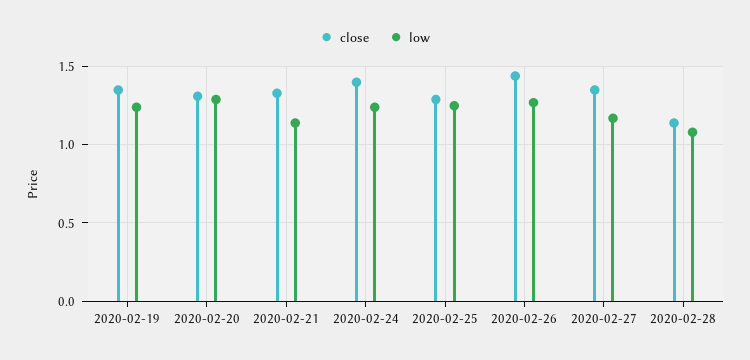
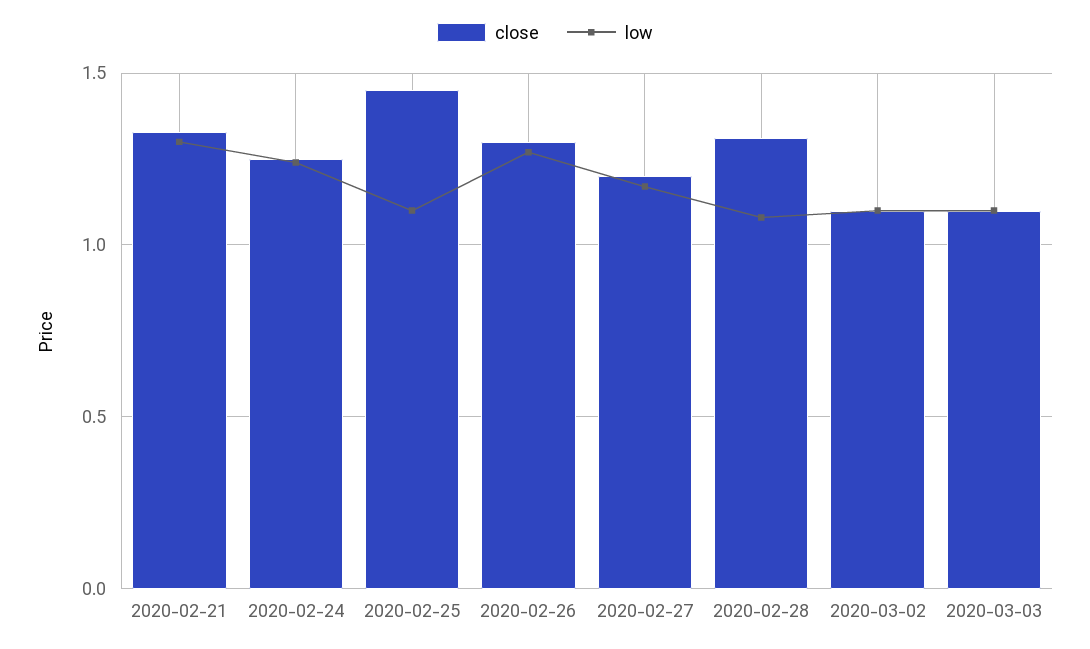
close, 2020-02-19: 1.35 -> none
low, 2020-02-19: 1.25 -> none
close, 2020-02-20: 1.3 -> none
low, 2020-02-20: 1.3 -> none
low, 2020-02-21: 1.15 -> 1.3
close, 2020-02-24: 1.4 -> 1.25
close, 2020-02-25: 1.3 -> 1.45
low, 2020-02-25: 1.25 -> 1.1
close, 2020-02-26: 1.45 -> 1.3
close, 2020-02-27: 1.35 -> 1.2
close, 2020-02-28: 1.15 -> 1.3
close, 2020-03-02: none -> 1.1
low, 2020-03-02: none -> 1.1
close, 2020-03-03: none -> 1.1
low, 2020-03-03: none -> 1.1

